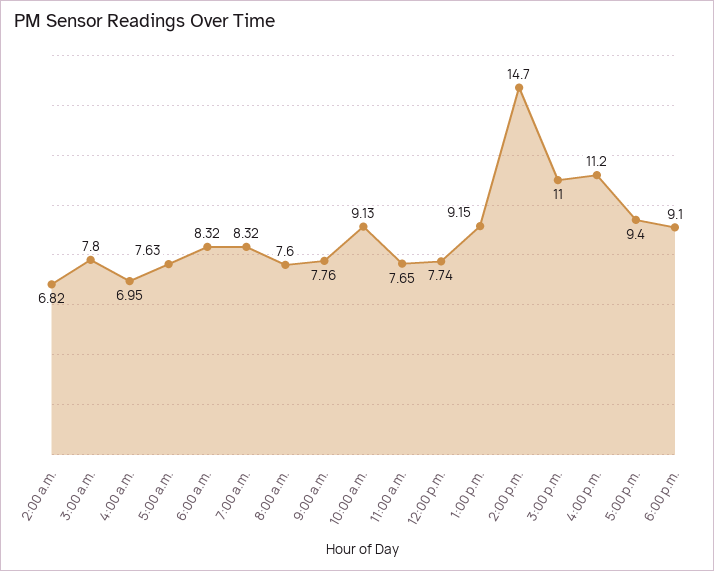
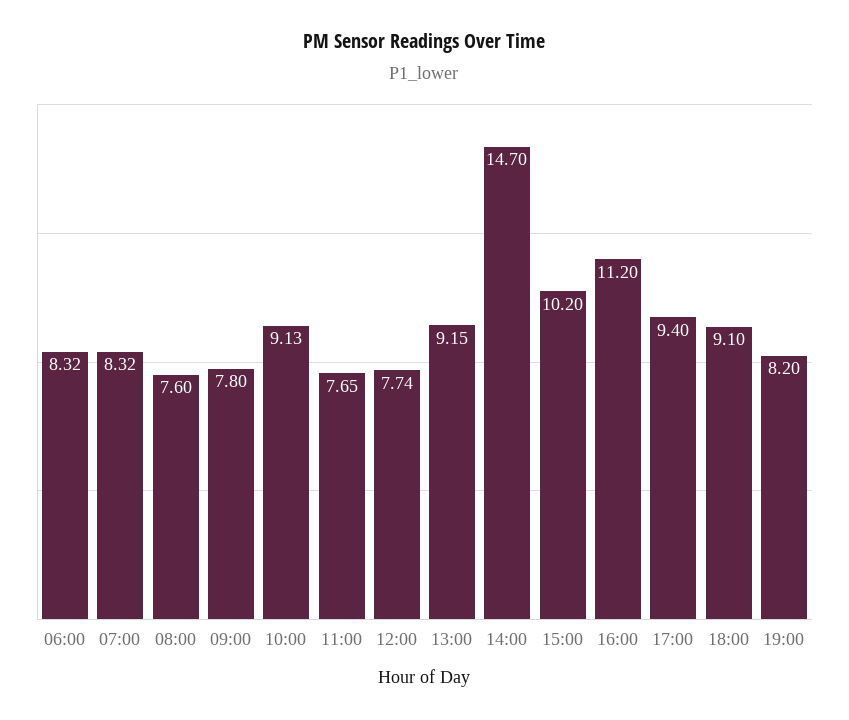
2:00 a.m.: 6.82 -> none
3:00 a.m.: 7.8 -> none
4:00 a.m.: 6.95 -> none
5:00 a.m.: 7.63 -> none
9:00 a.m.: 7.76 -> 7.8
3:00 p.m.: 11 -> 10.2
19:00: none -> 8.2

